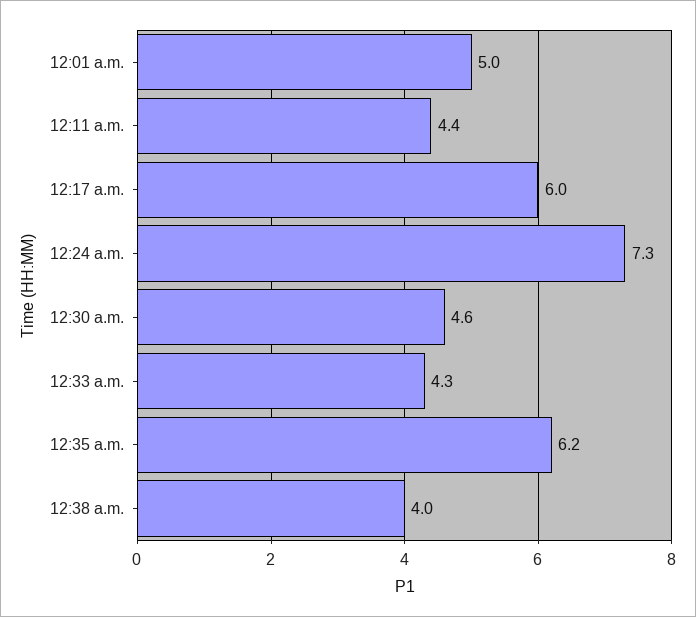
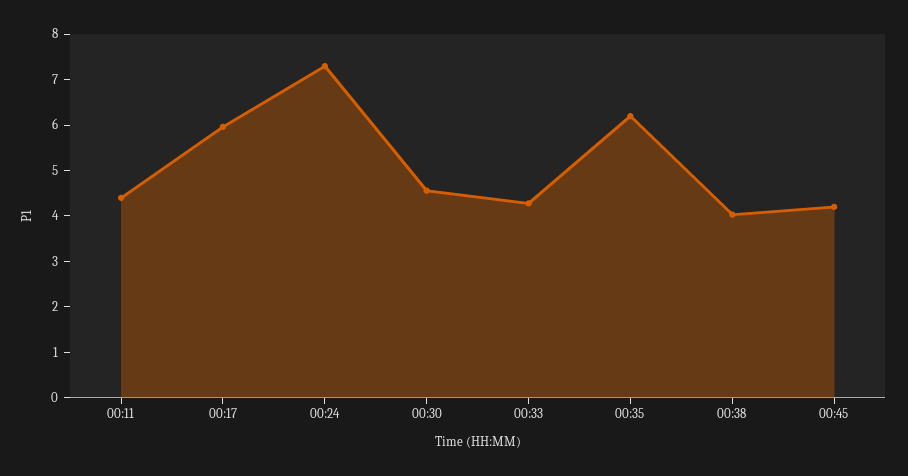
12:01 a.m.: 5 -> none
00:45: none -> 4.2

